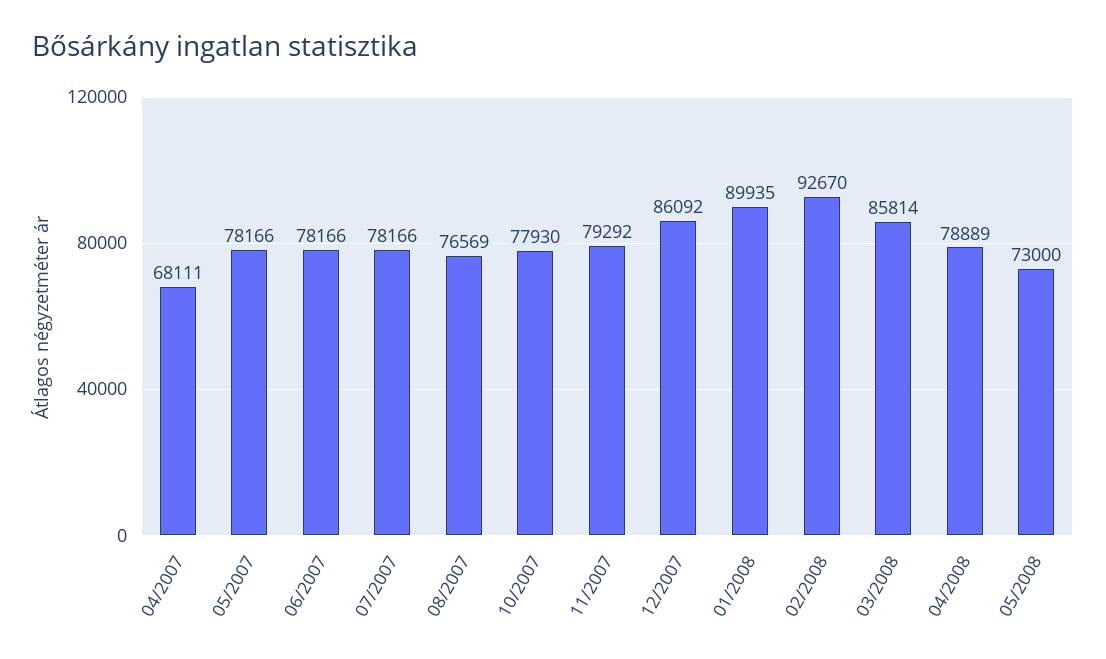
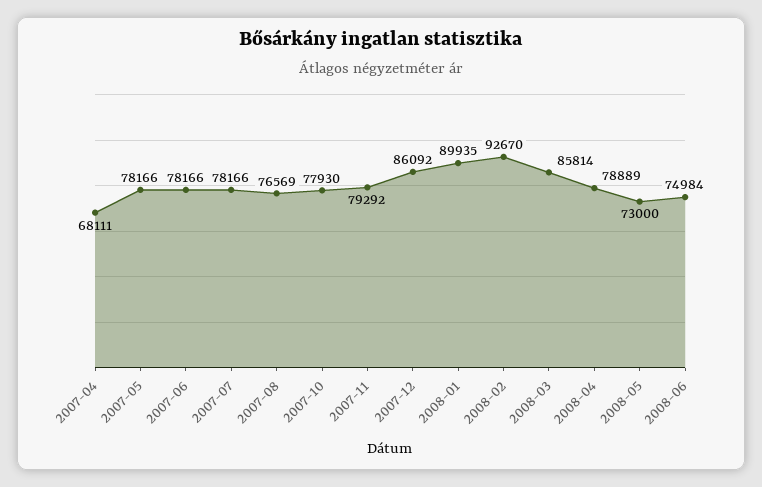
2008-06: none -> 74984

